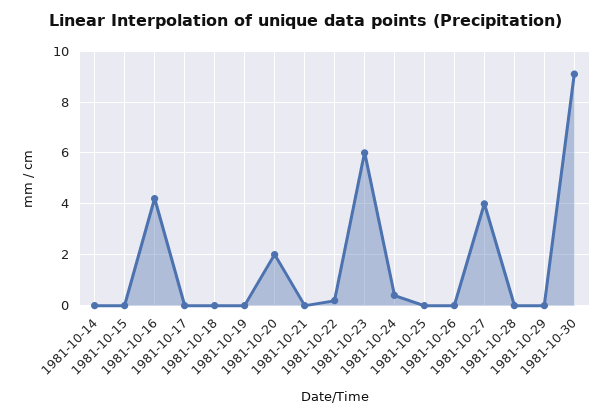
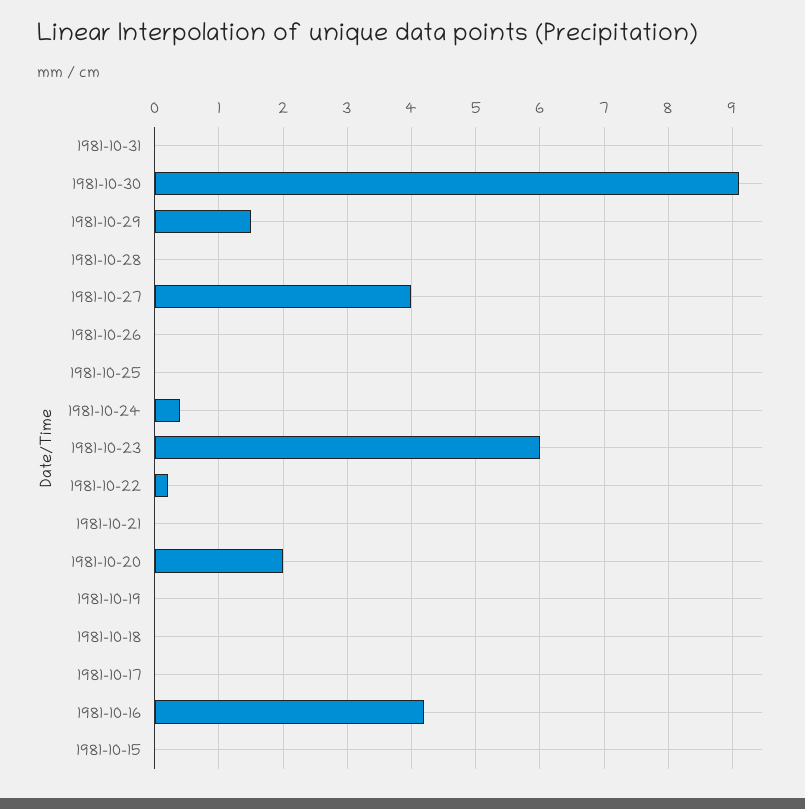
1981-10-14: 0 -> none
1981-10-29: 0 -> 1.5
1981-10-31: none -> 0

